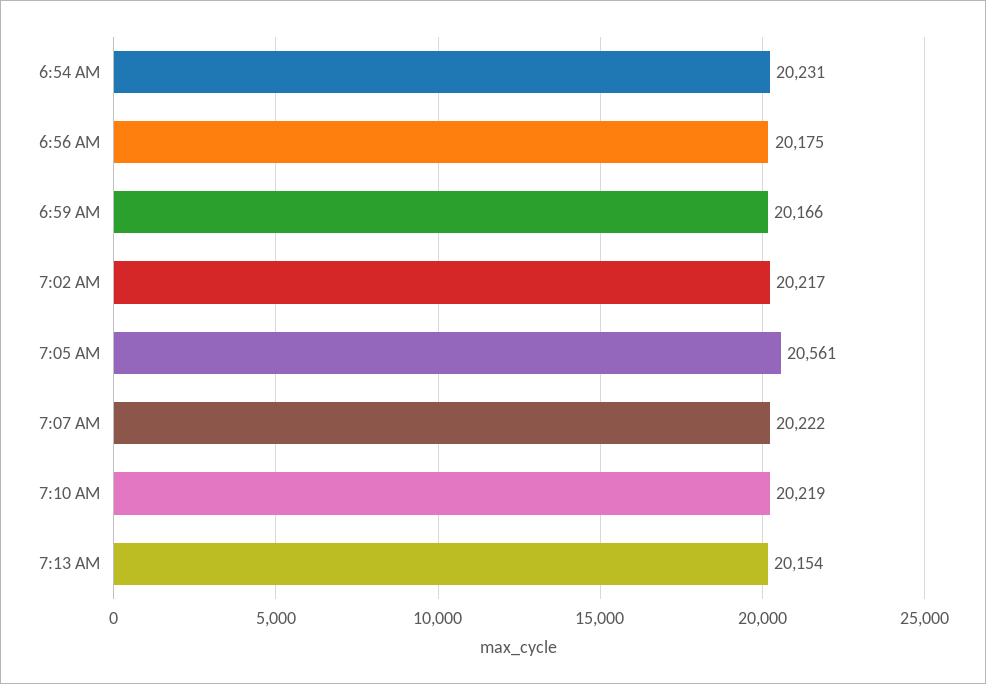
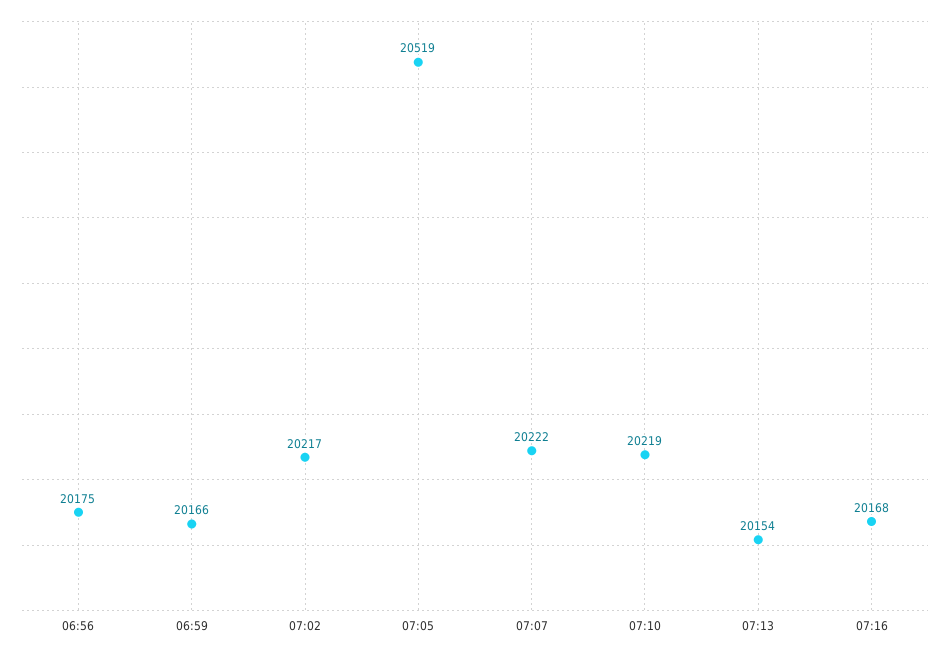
6:54 AM: 20231 -> none
7:05 AM: 20561 -> 20519
07:16: none -> 20168

